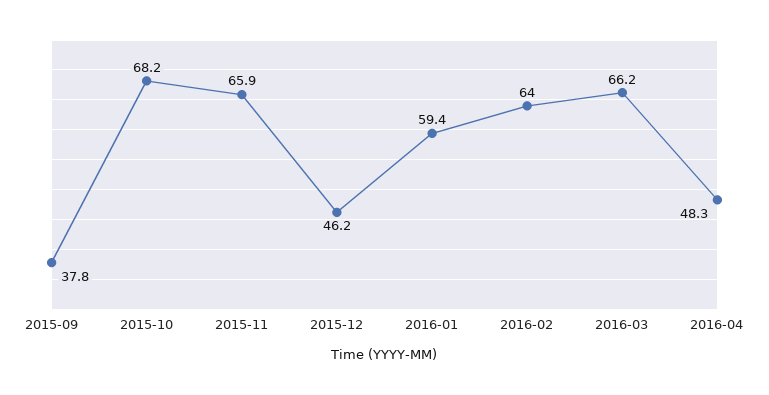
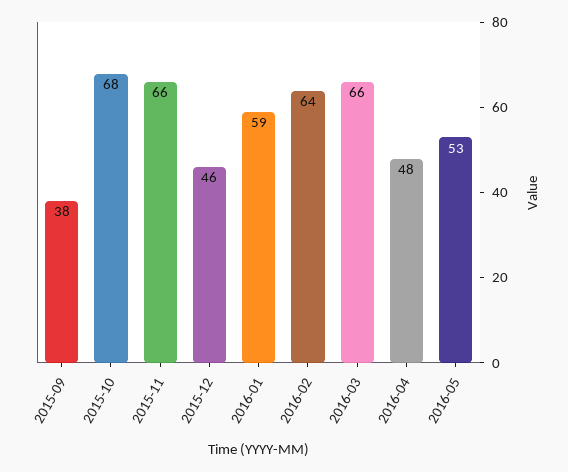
2016-05: none -> 53

